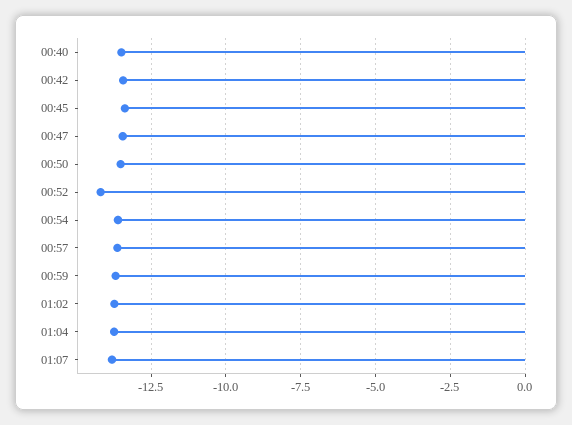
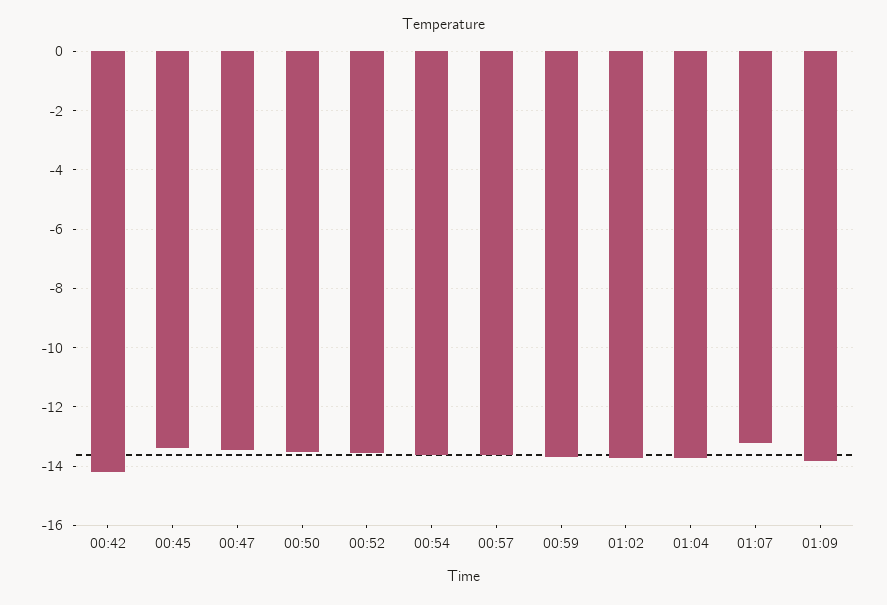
00:40: -13.5 -> none
00:42: -13.5 -> -14.25
00:52: -14.25 -> -13.5
01:07: -13.75 -> -13.25
01:09: none -> -13.75

